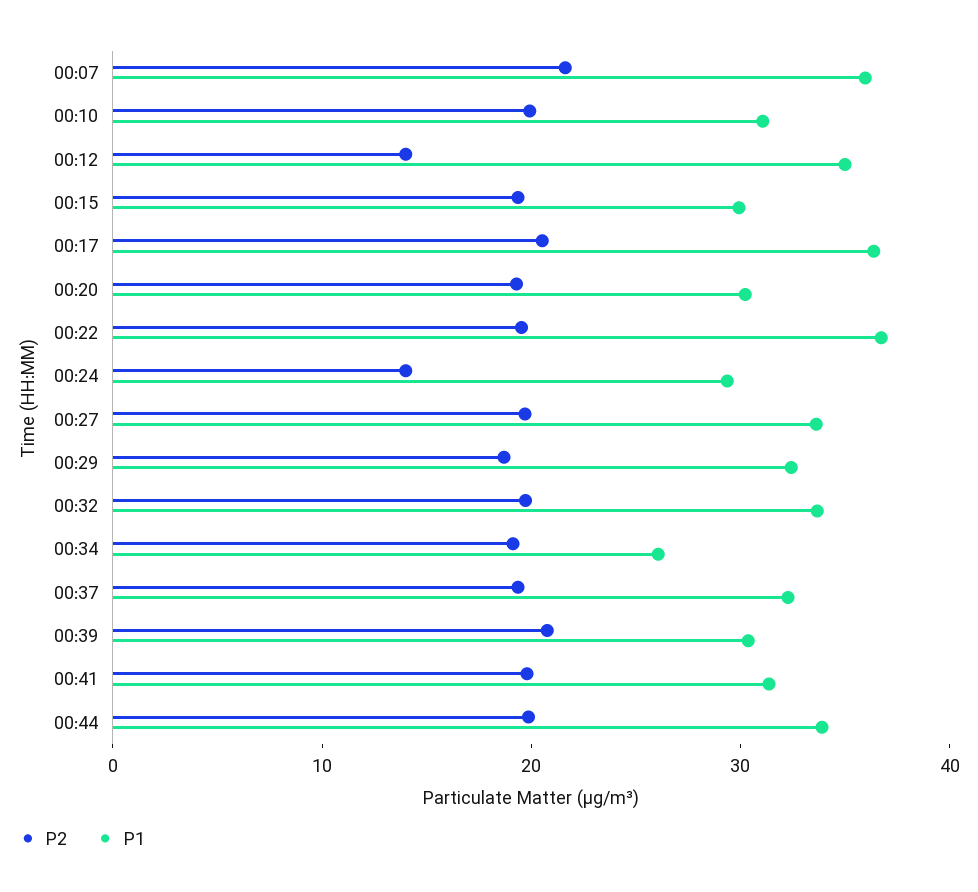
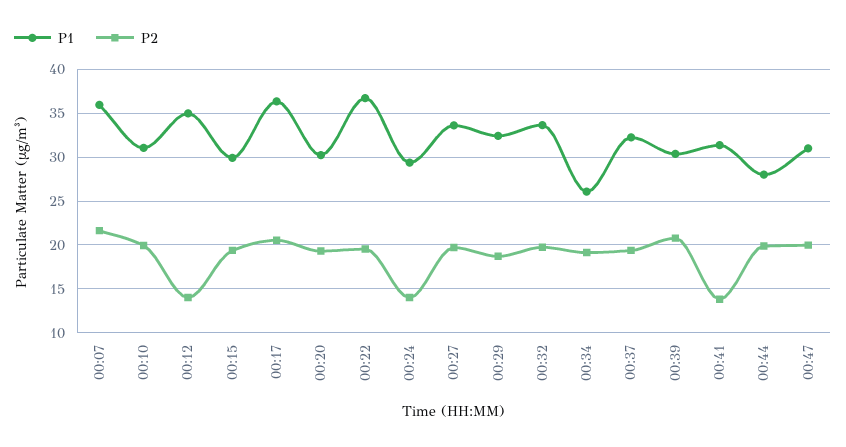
P2, 00:41: 20 -> 14
P1, 00:44: 34 -> 28
P1, 00:47: none -> 31
P2, 00:47: none -> 20

